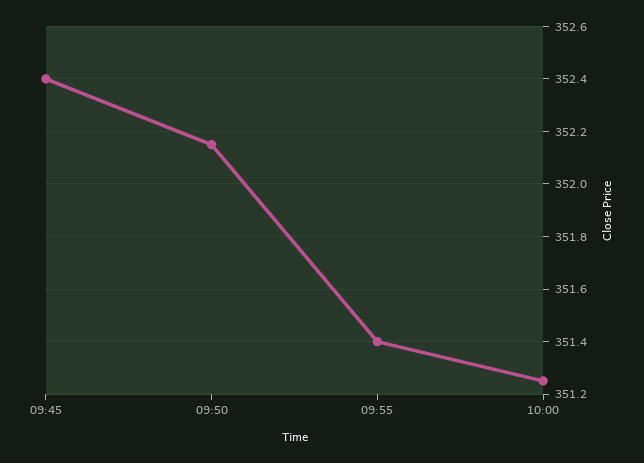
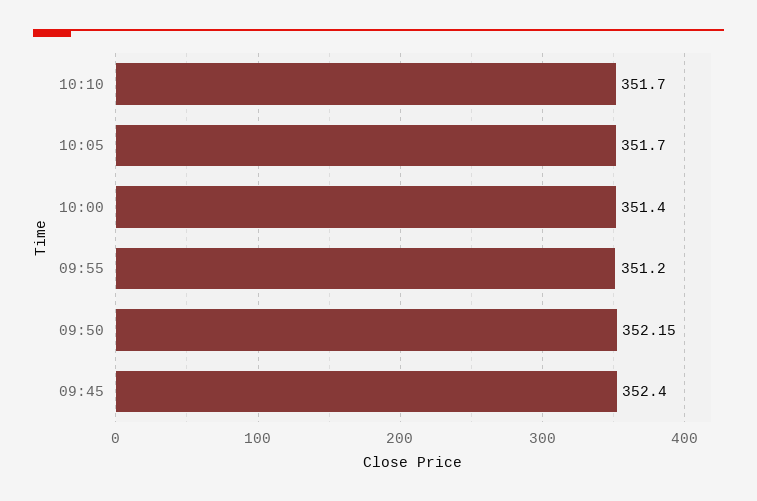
09:55: 351.4 -> 351.2
10:00: 351.25 -> 351.4
10:10: none -> 351.7
10:05: none -> 351.7

